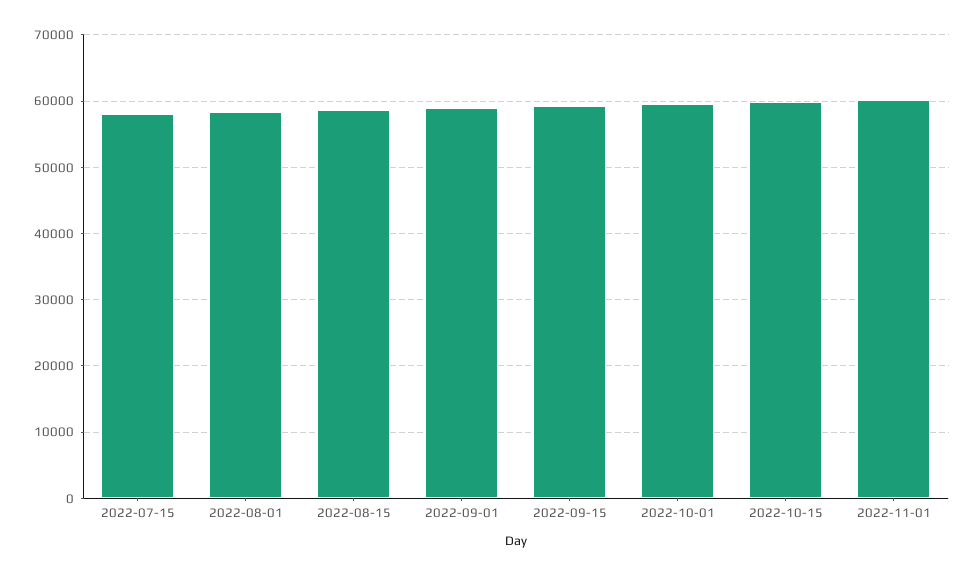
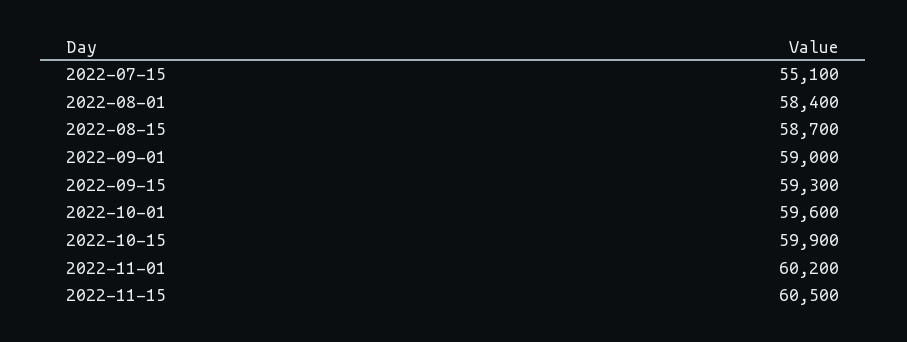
2022-07-15: 58000 -> 55100
2022-11-15: none -> 60500

